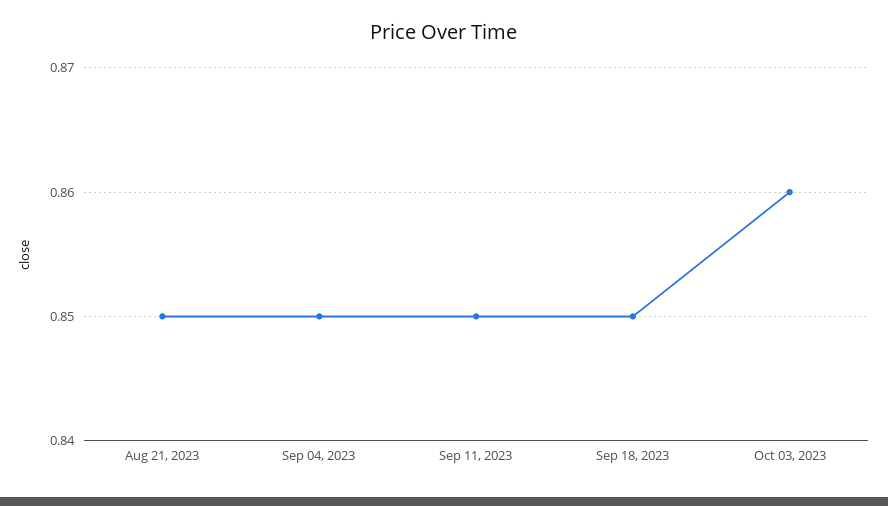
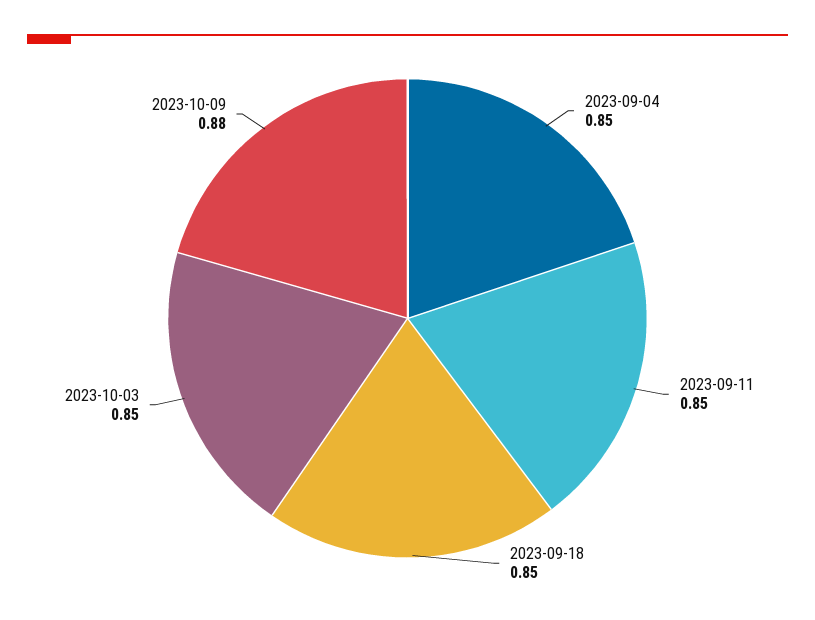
Aug 21, 2023: 0.85 -> none
Oct 03, 2023: 0.86 -> 0.85
2023-10-09: none -> 0.88

